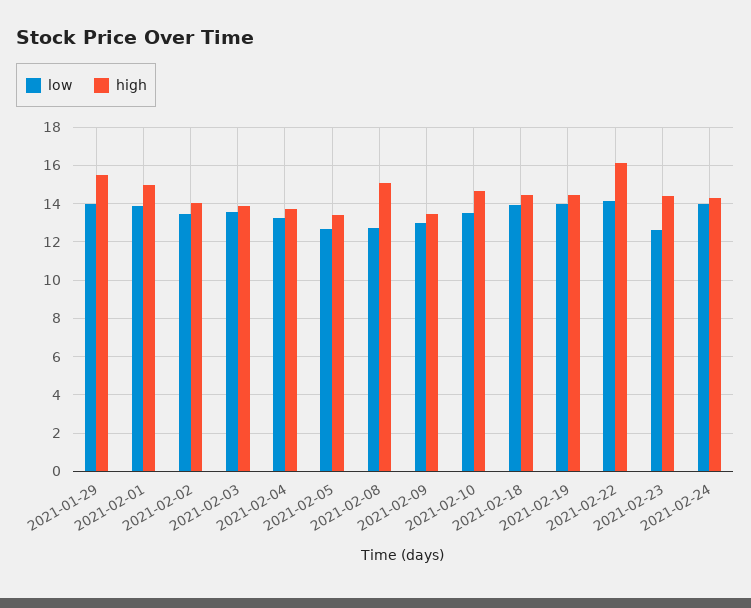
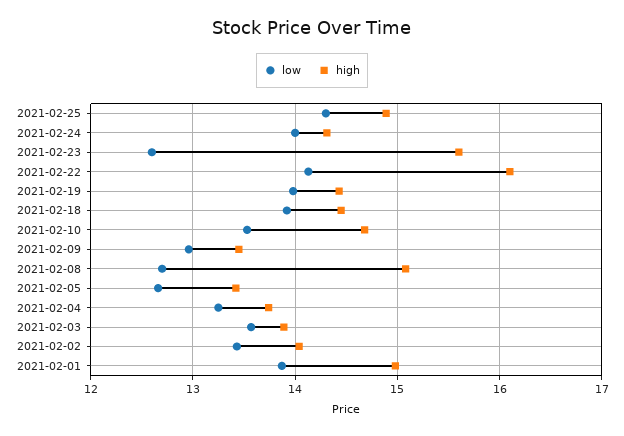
low, 2021-01-29: 14 -> none
high, 2021-01-29: 15.5 -> none
high, 2021-02-23: 14.5 -> 15.6
low, 2021-02-25: none -> 14.3
high, 2021-02-25: none -> 14.9

